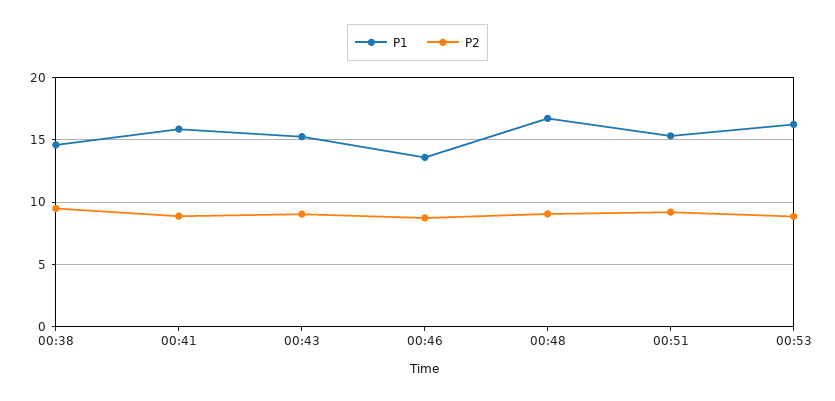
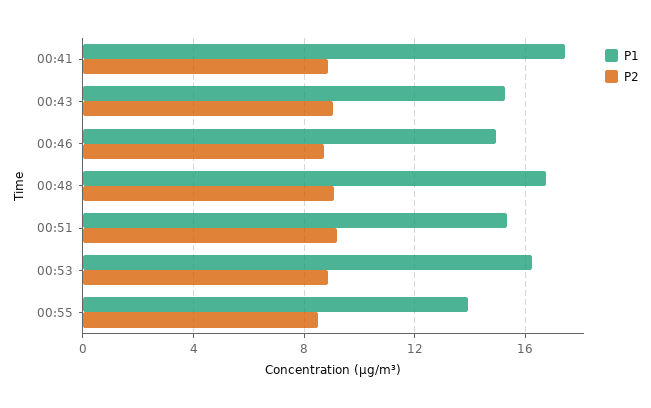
P1, 00:38: 14.5 -> none
P2, 00:38: 9.5 -> none
P1, 00:41: 16 -> 17.5
P1, 00:46: 13.5 -> 15
P1, 00:55: none -> 14
P2, 00:55: none -> 8.5

